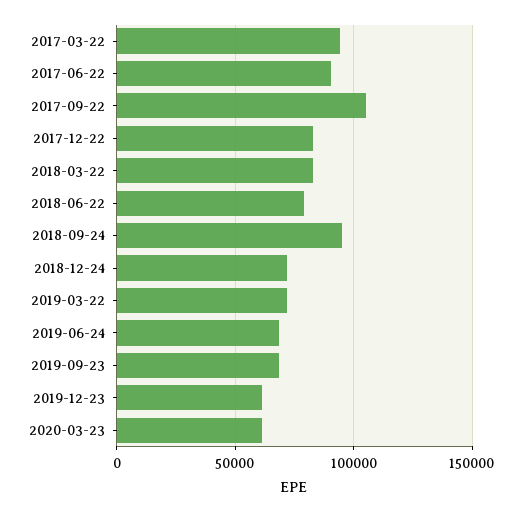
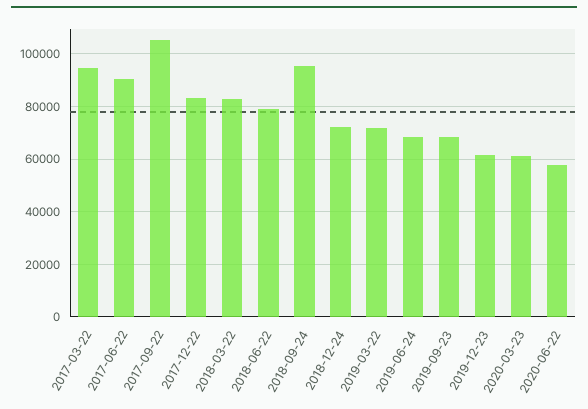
2020-06-22: none -> 57500

